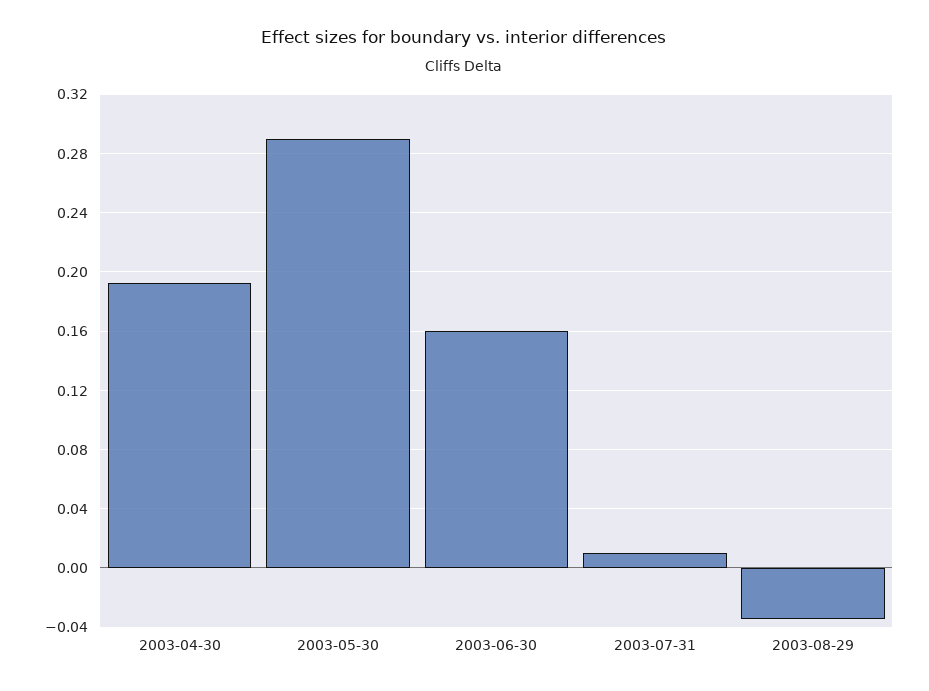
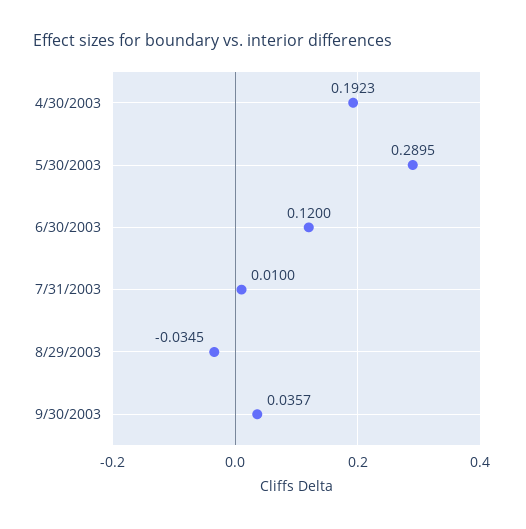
2003-06-30: 0.16 -> 0.12
9/30/2003: none -> 0.0357

